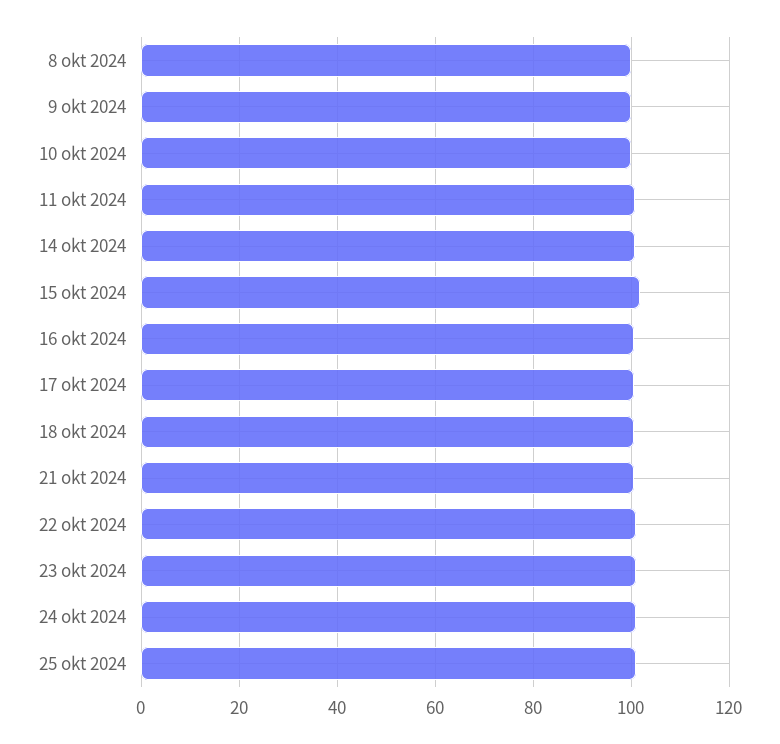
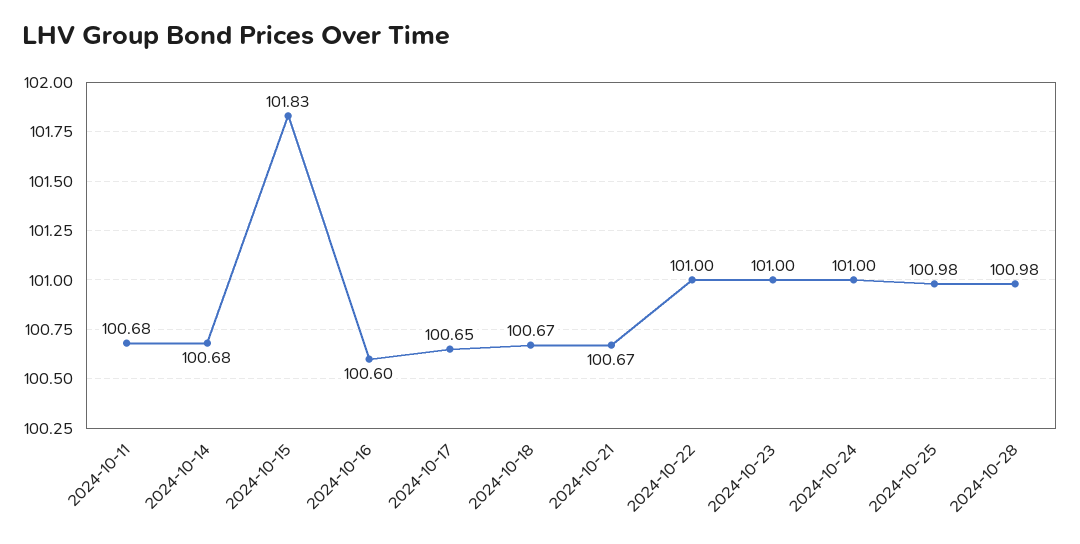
8 okt 2024: 100 -> none
9 okt 2024: 100 -> none
10 okt 2024: 100 -> none
2024-10-28: none -> 100.98

